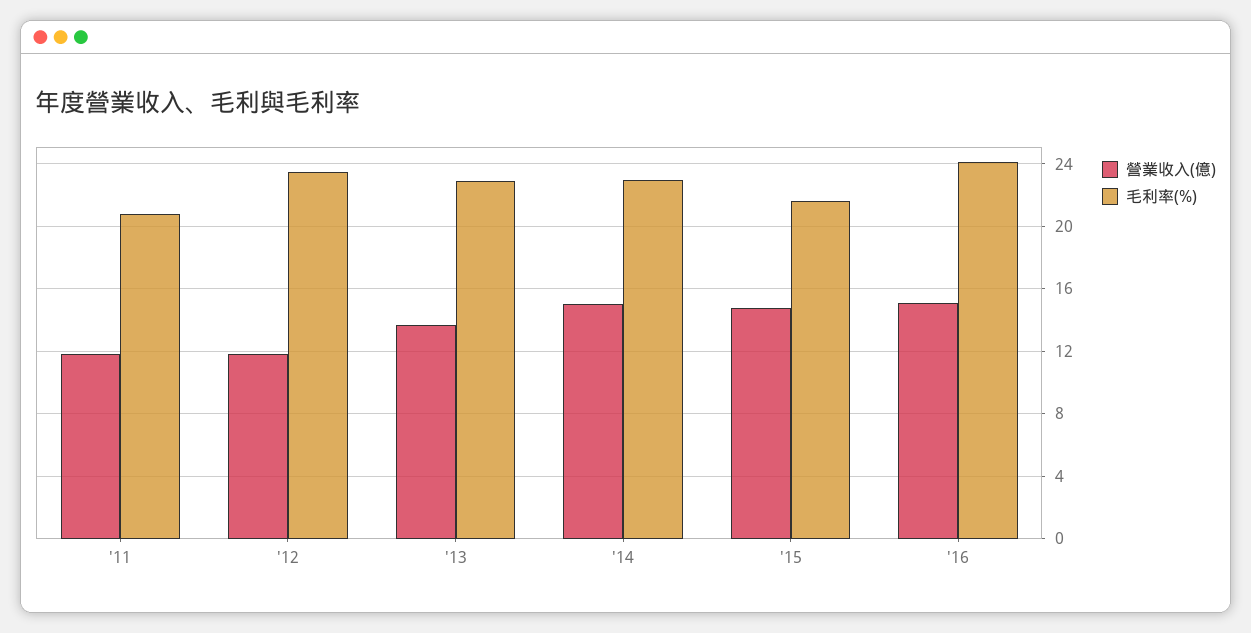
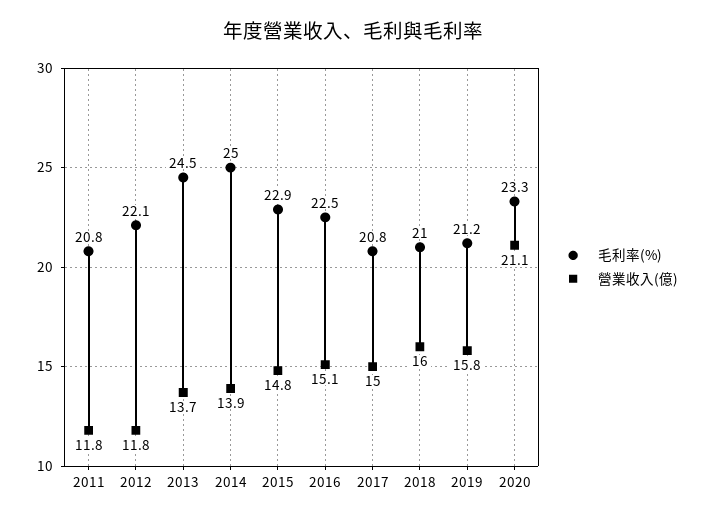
毛利率(%), '12: 23.5 -> 22.1
毛利率(%), '13: 23 -> 24.5
營業收入(億), '14: 15 -> 13.9
毛利率(%), '14: 23 -> 25
毛利率(%), '15: 21.5 -> 22.9
毛利率(%), '16: 24 -> 22.5
毛利率(%), 2017: none -> 20.8
營業收入(億), 2017: none -> 15
毛利率(%), 2018: none -> 21
營業收入(億), 2018: none -> 16
毛利率(%), 2019: none -> 21.2
營業收入(億), 2019: none -> 15.8
毛利率(%), 2020: none -> 23.3
營業收入(億), 2020: none -> 21.1

